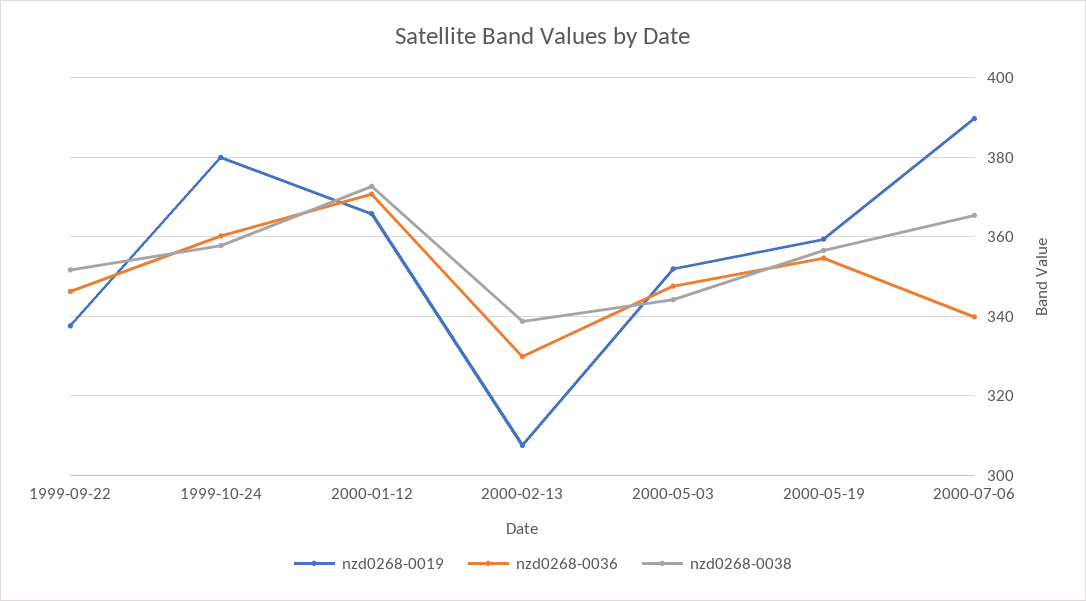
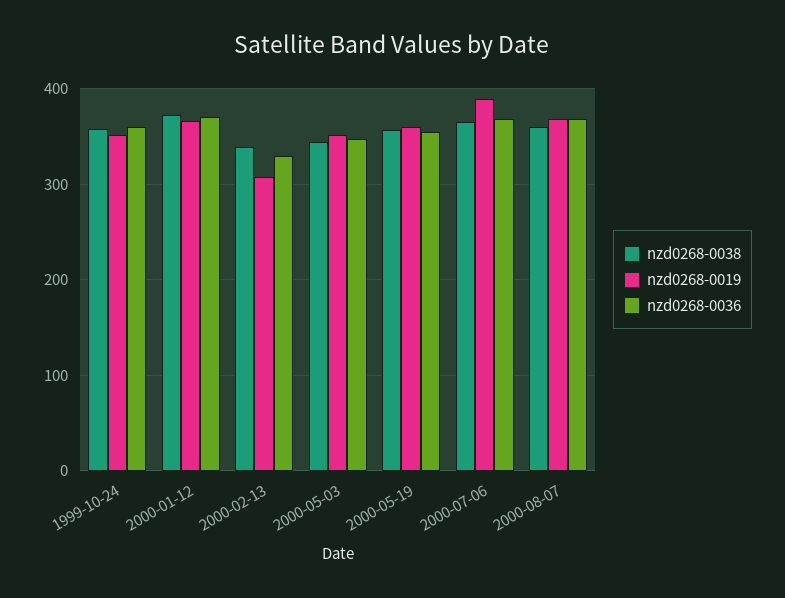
nzd0268-0019, 1999-09-22: 338 -> none
nzd0268-0036, 1999-09-22: 346 -> none
nzd0268-0038, 1999-09-22: 352 -> none
nzd0268-0019, 1999-10-24: 380 -> 350
nzd0268-0036, 2000-07-06: 340 -> 370
nzd0268-0038, 2000-08-07: none -> 360
nzd0268-0019, 2000-08-07: none -> 370
nzd0268-0036, 2000-08-07: none -> 370

